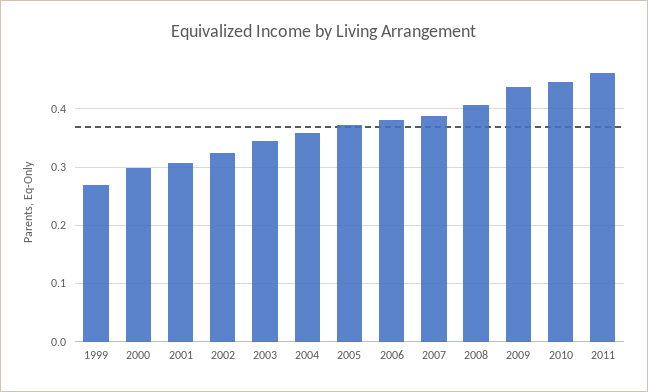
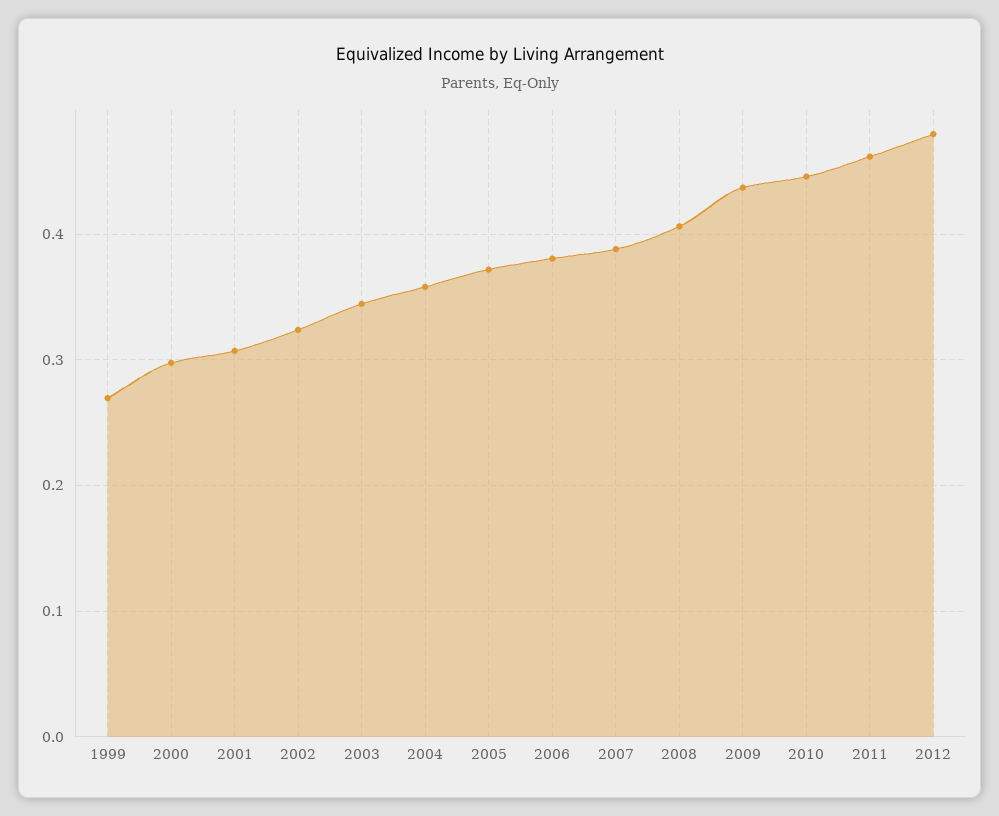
2012: none -> 0.48

